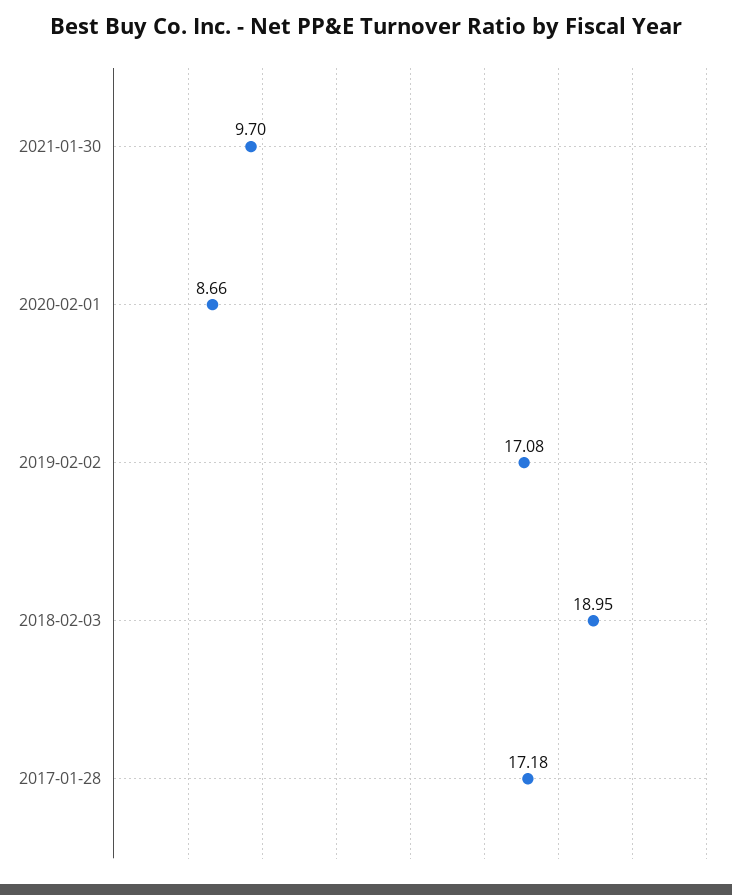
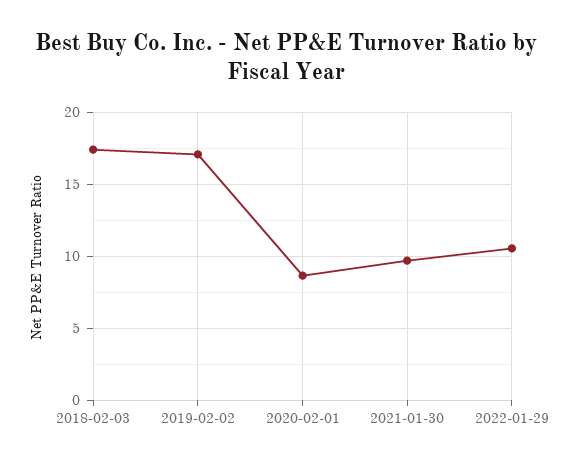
2018-02-03: 18.95 -> 17.5
2017-01-28: 17.18 -> none
2022-01-29: none -> 10.5

